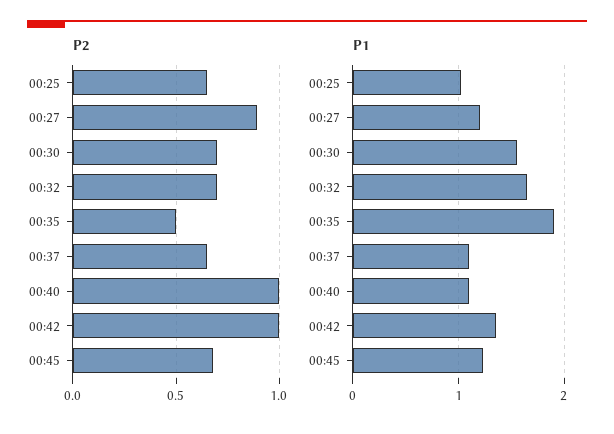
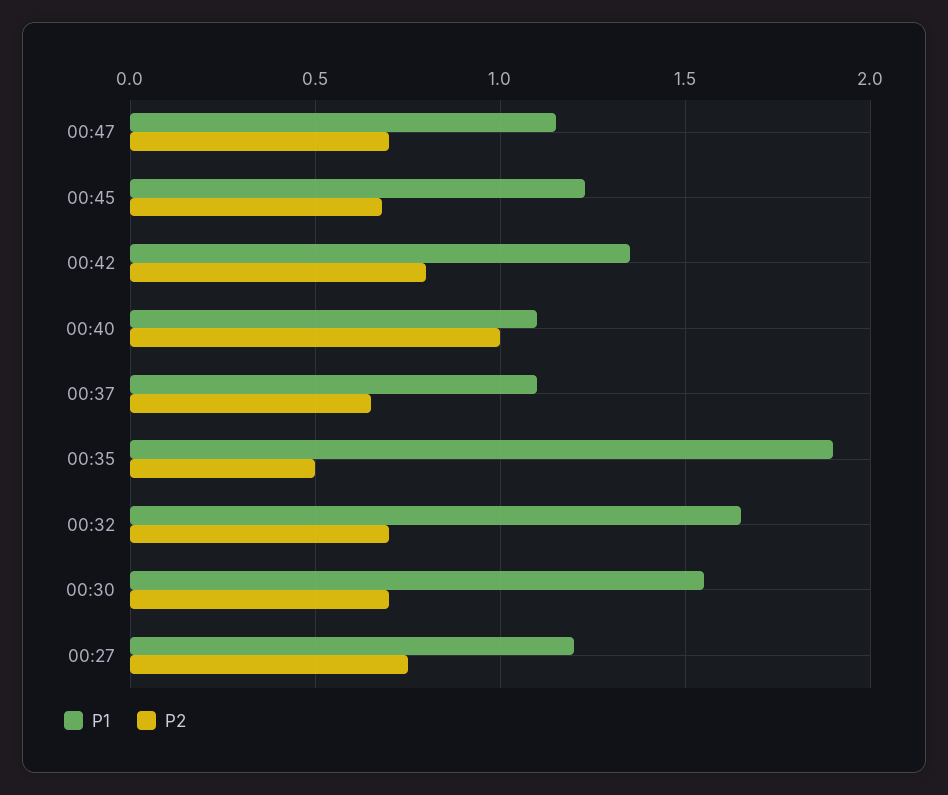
P2, 00:25: 0.65 -> none
P2, 00:27: 0.9 -> 0.75
P2, 00:42: 1 -> 0.8
P1, 00:25: 1 -> none
P1, 00:47: none -> 1.15
P2, 00:47: none -> 0.7

